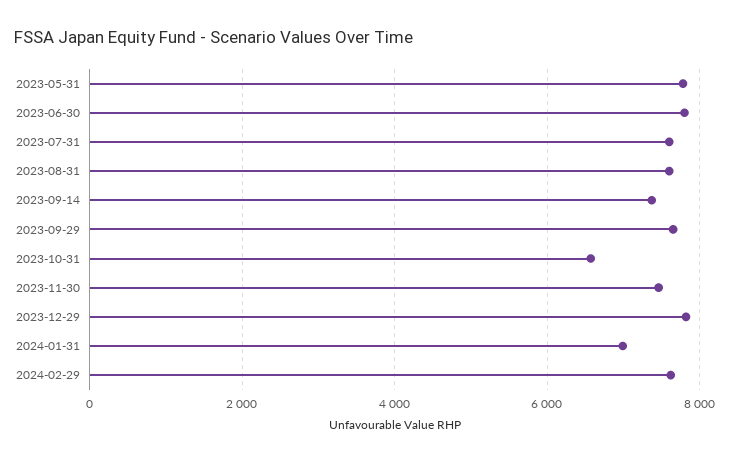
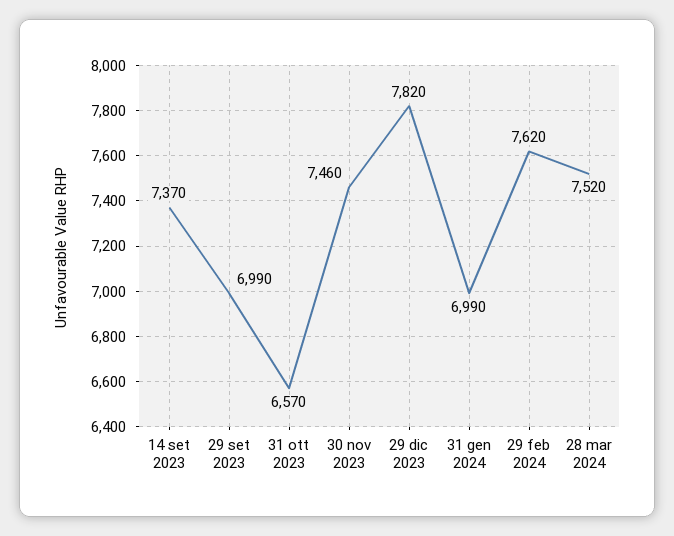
2023-05-31: 7800 -> none
2023-06-30: 7800 -> none
2023-07-31: 7600 -> none
2023-08-31: 7600 -> none
2023-09-29: 7600 -> 6990
28 mar 2024: none -> 7520

